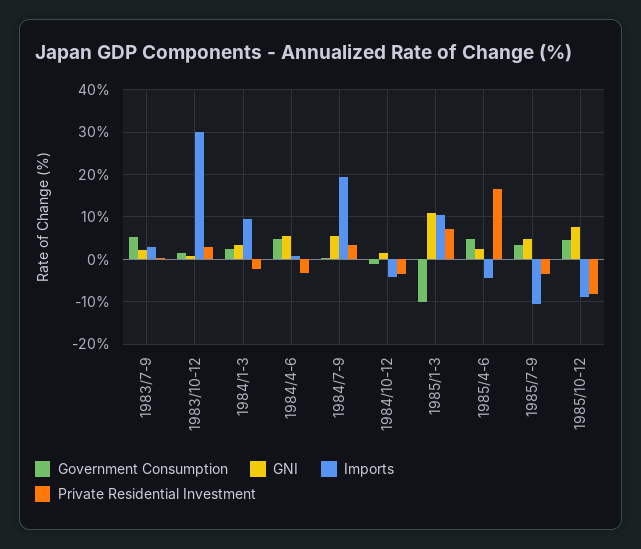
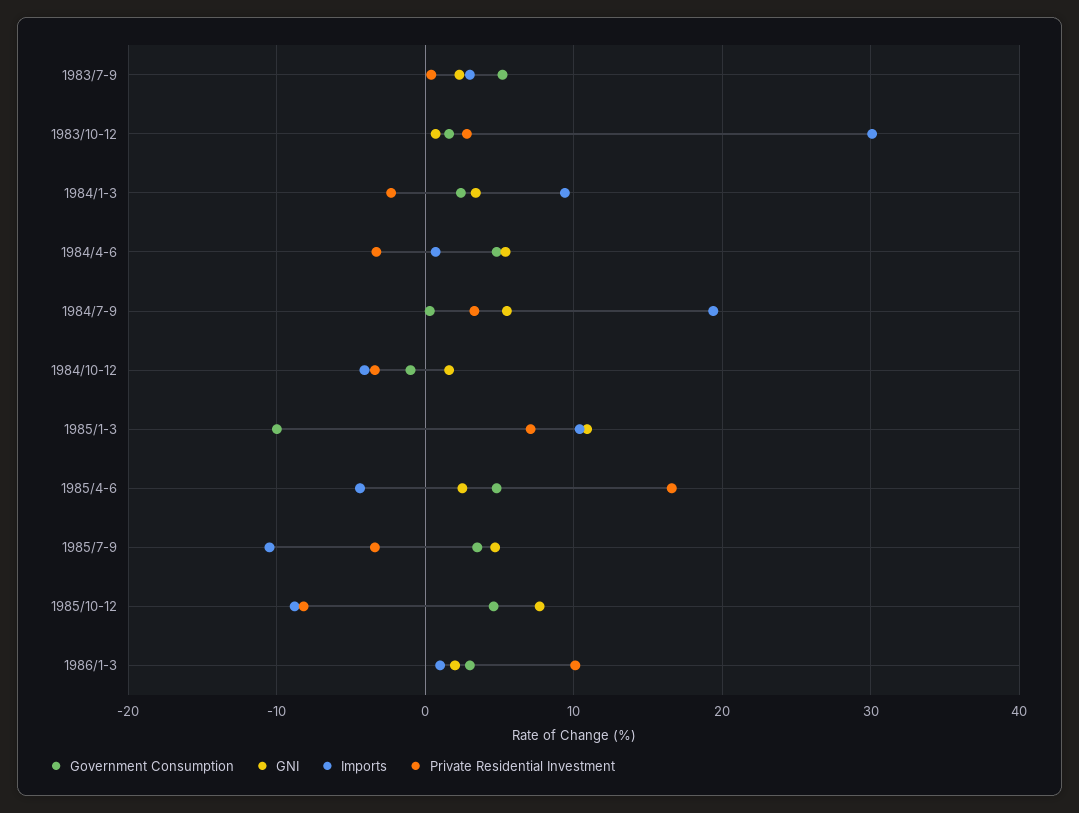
Government Consumption, 1986/1-3: none -> 3
GNI, 1986/1-3: none -> 2
Imports, 1986/1-3: none -> 1
Private Residential Investment, 1986/1-3: none -> 10

